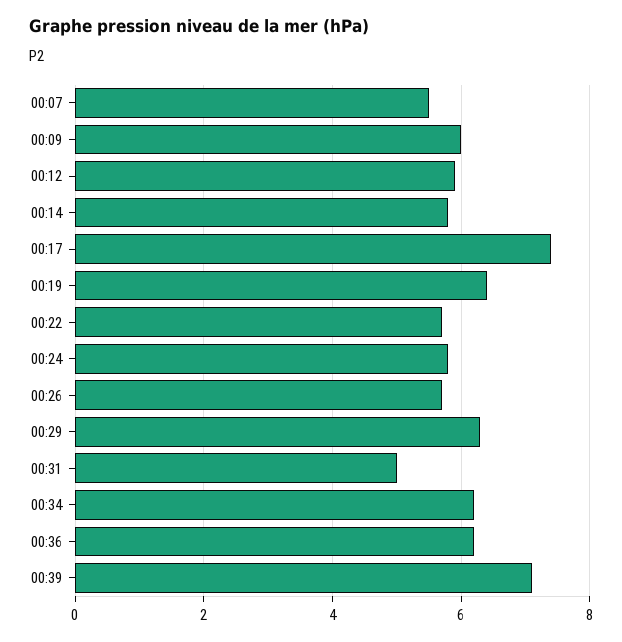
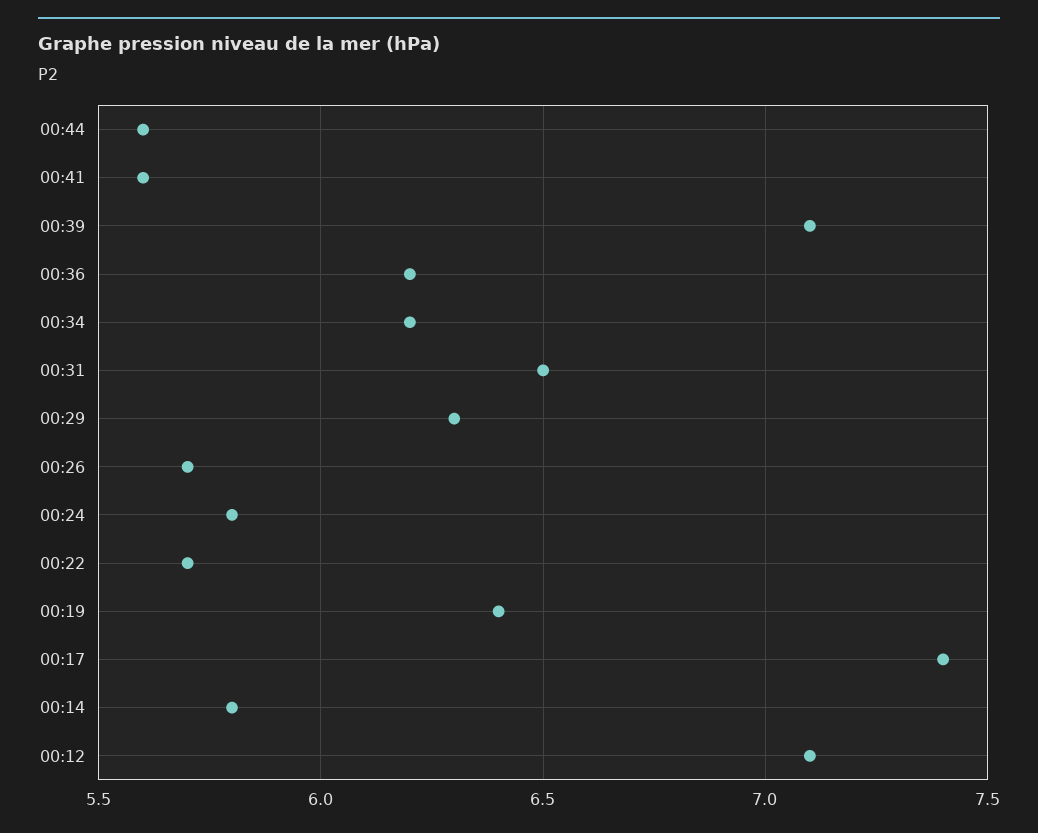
00:07: 5.5 -> none
00:09: 6 -> none
00:12: 6 -> 7.1
00:31: 5 -> 6.5
00:44: none -> 5.6
00:41: none -> 5.6

